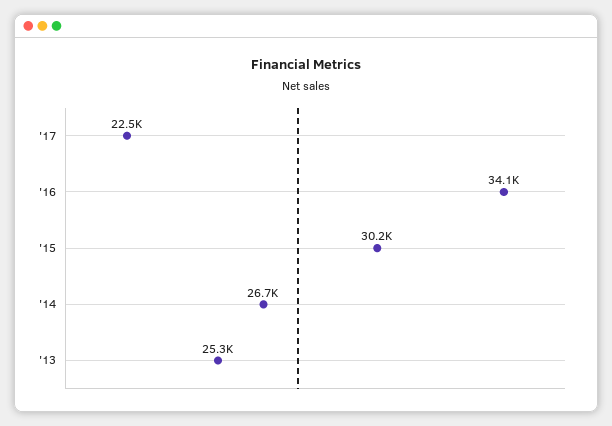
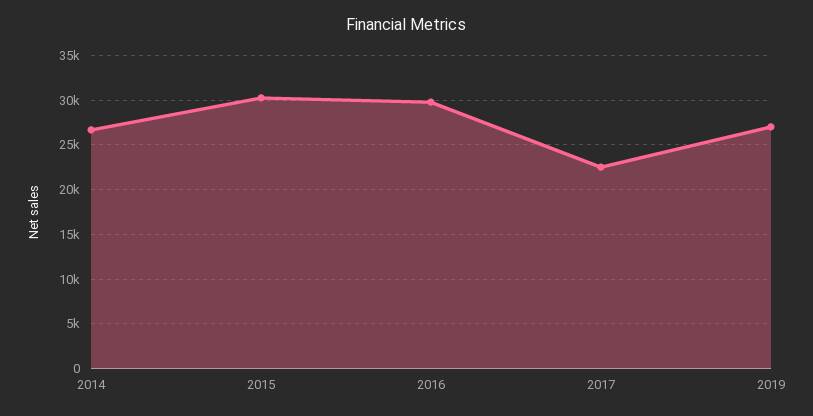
'16: 34100 -> 30000
'13: 25300 -> none
2019: none -> 27000

